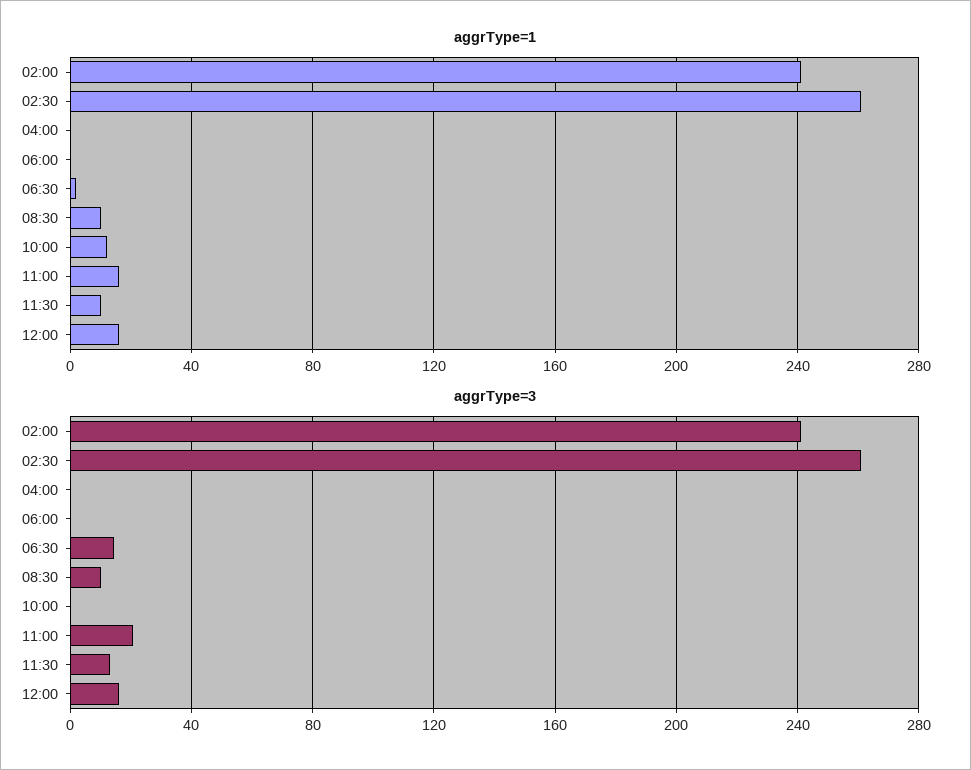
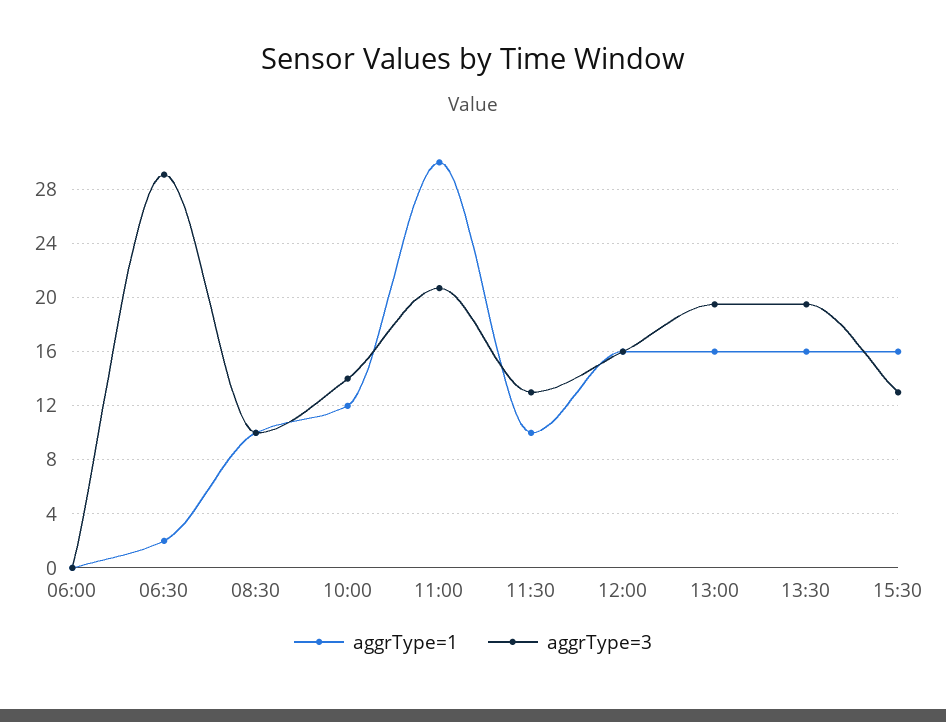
aggrType=1, 02:00: 240 -> none
aggrType=1, 02:30: 260 -> none
aggrType=1, 04:00: 0 -> none
aggrType=1, 11:00: 15 -> 30
aggrType=3, 02:00: 240 -> none
aggrType=3, 02:30: 260 -> none
aggrType=3, 04:00: 0 -> none
aggrType=3, 06:30: 15 -> 29
aggrType=3, 10:00: 0 -> 14
aggrType=1, 13:00: none -> 16
aggrType=3, 13:00: none -> 19.5
aggrType=1, 13:30: none -> 16
aggrType=3, 13:30: none -> 19.5
aggrType=1, 15:30: none -> 16
aggrType=3, 15:30: none -> 13

